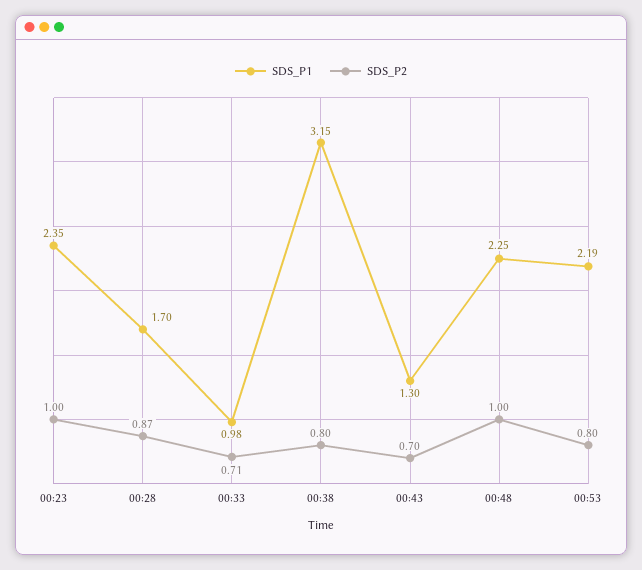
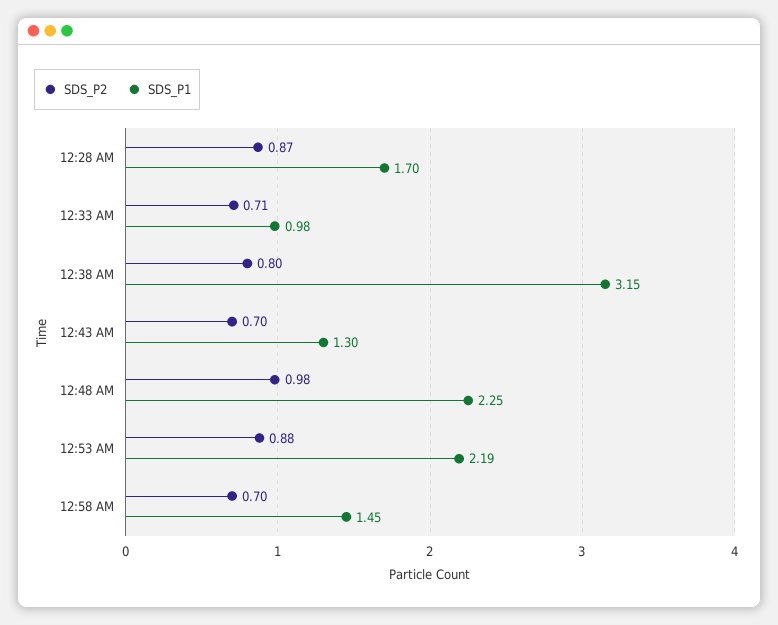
SDS_P1, 00:23: 2.35 -> none
SDS_P2, 00:23: 1 -> none
SDS_P2, 00:48: 1 -> 0.98
SDS_P2, 00:53: 0.8 -> 0.88
SDS_P2, 12:58 AM: none -> 0.7
SDS_P1, 12:58 AM: none -> 1.45

